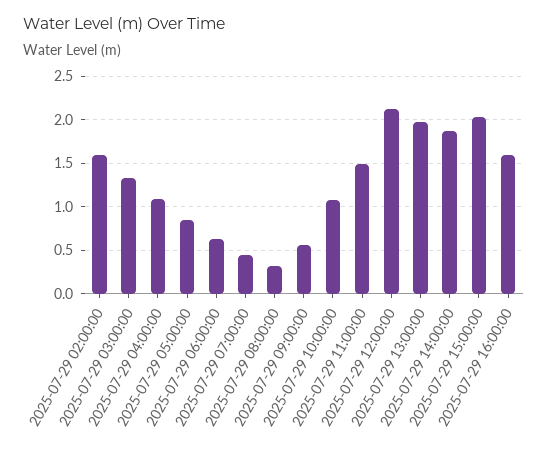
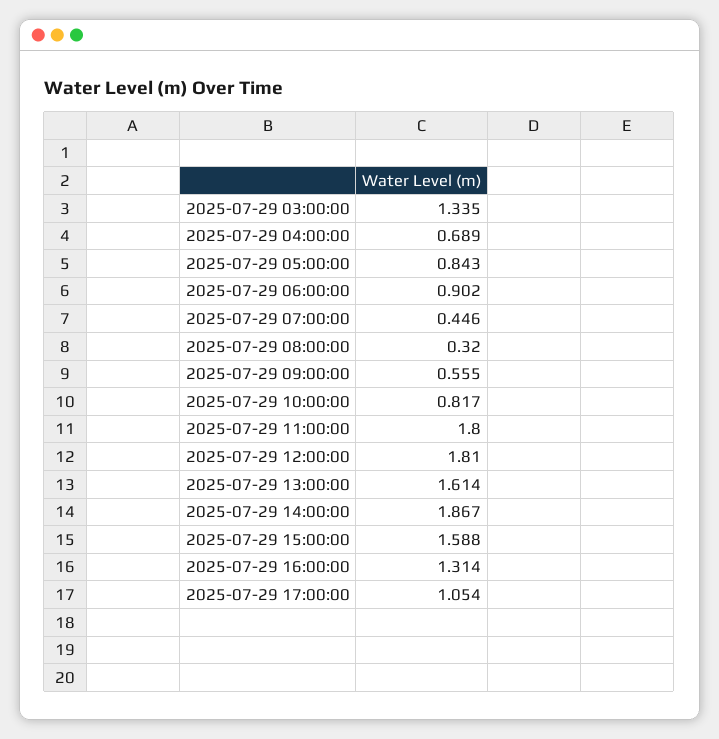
2025-07-29 02:00:00: 1.6 -> none
2025-07-29 04:00:00: 1.1 -> 0.689
2025-07-29 06:00:00: 0.6 -> 0.902
2025-07-29 10:00:00: 1.1 -> 0.817
2025-07-29 11:00:00: 1.5 -> 1.8
2025-07-29 12:00:00: 2.1 -> 1.81
2025-07-29 13:00:00: 2 -> 1.614
2025-07-29 15:00:00: 2 -> 1.588
2025-07-29 16:00:00: 1.6 -> 1.314
2025-07-29 17:00:00: none -> 1.054

